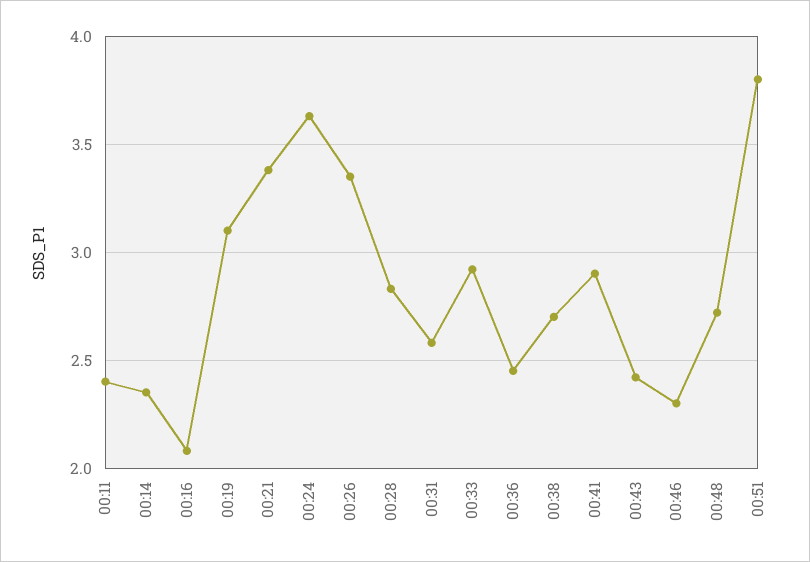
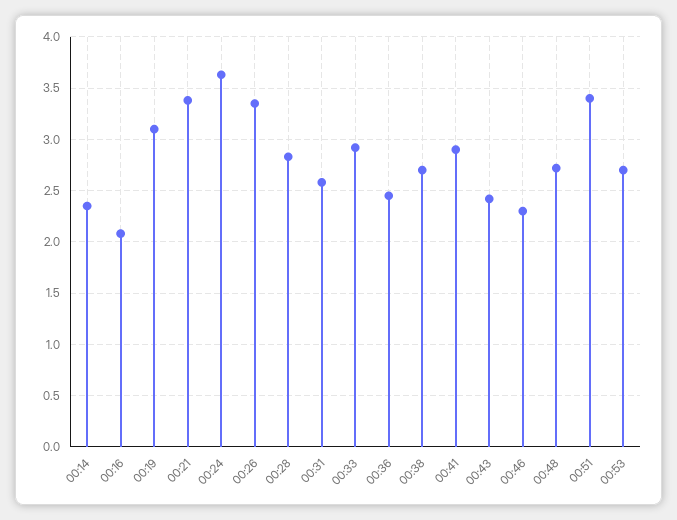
00:11: 2.4 -> none
00:51: 3.8 -> 3.4
00:53: none -> 2.7

